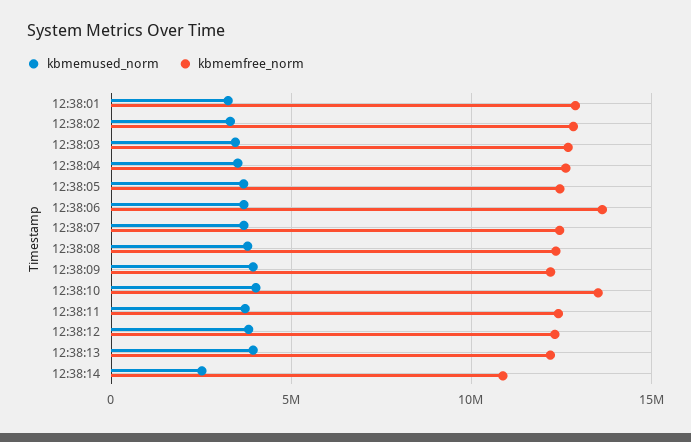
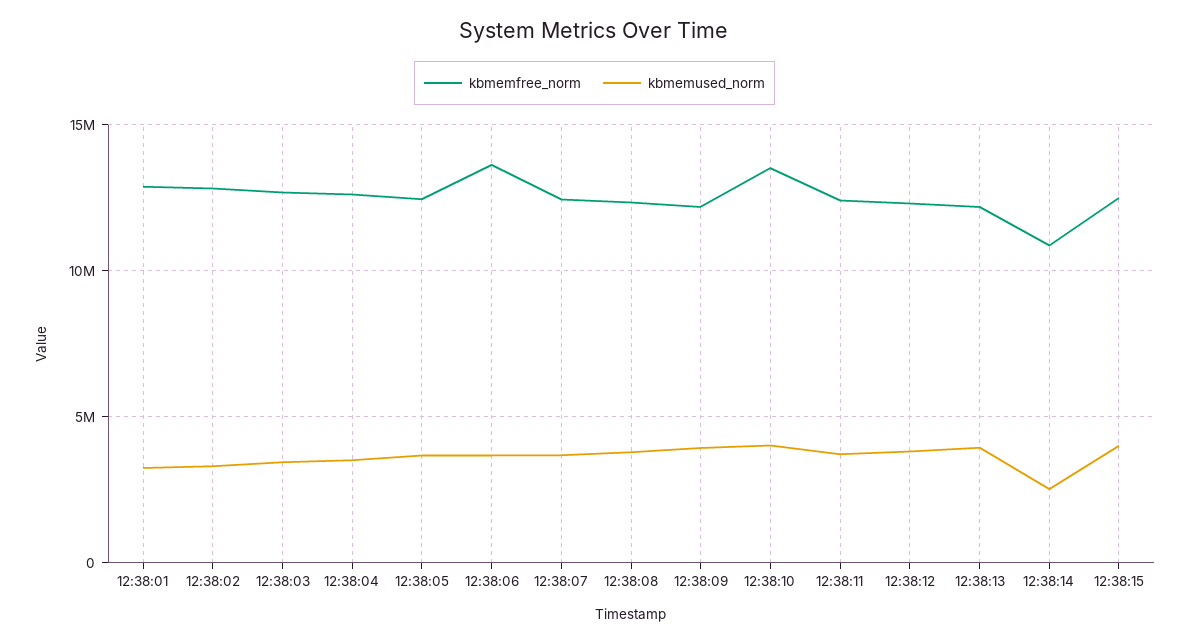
kbmemfree_norm, 12:38:15: none -> 12500000
kbmemused_norm, 12:38:15: none -> 4000000

